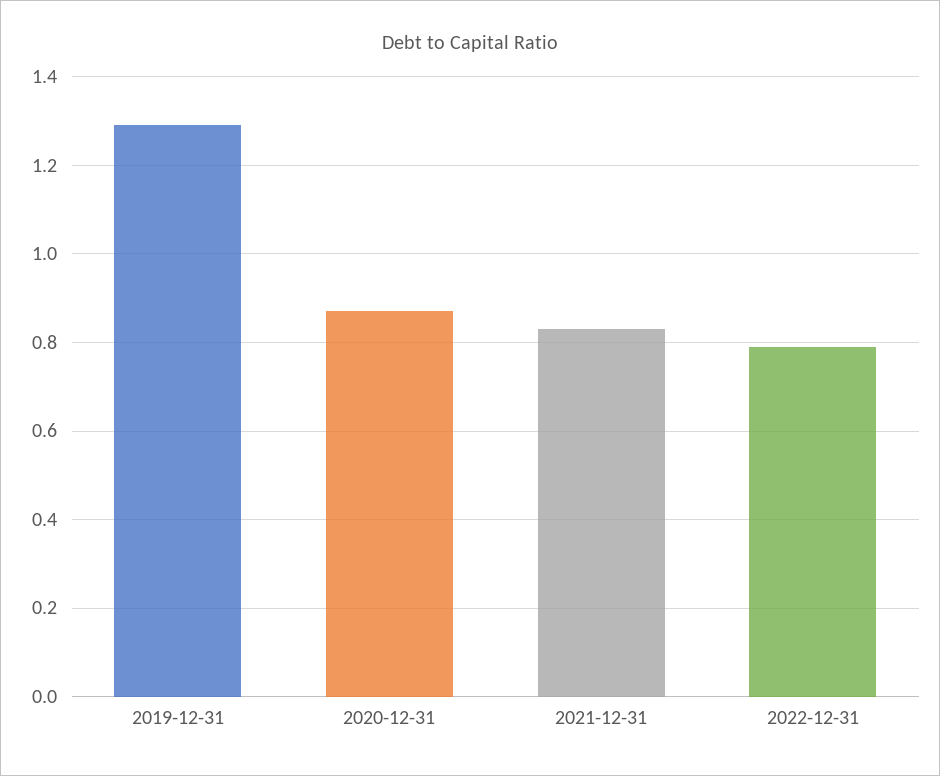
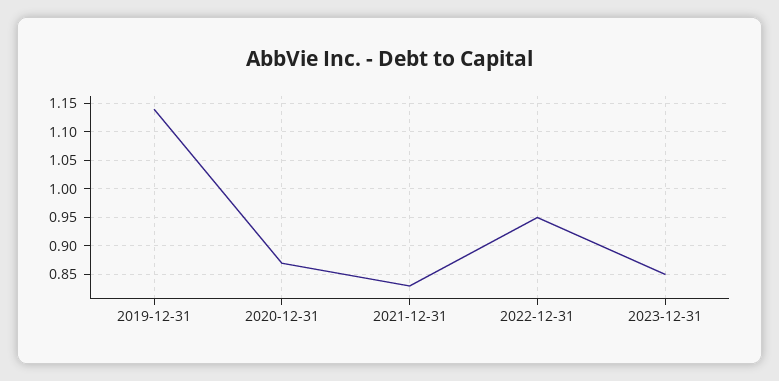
2019-12-31: 1.3 -> 1.15
2022-12-31: 0.8 -> 0.95
2023-12-31: none -> 0.85

